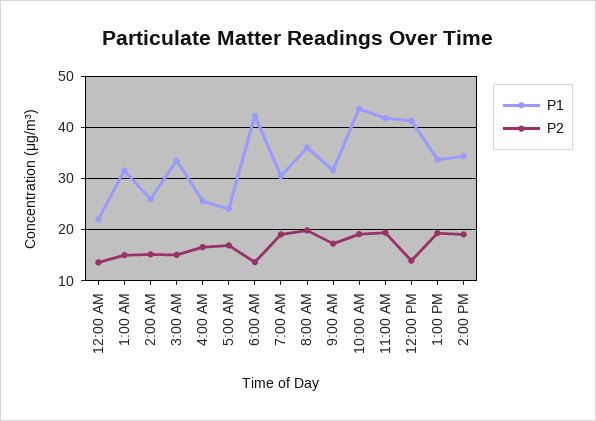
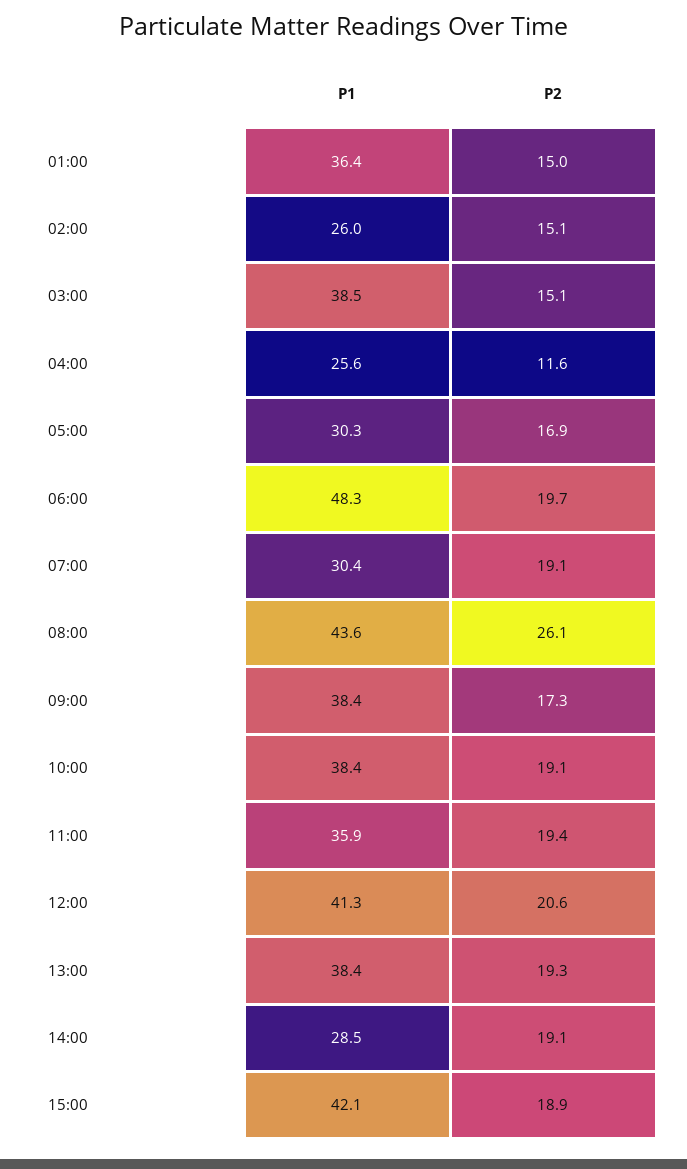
P1, 12:00 AM: 22 -> none
P2, 12:00 AM: 14 -> none
P1, 1:00 AM: 32 -> 36.4
P1, 3:00 AM: 34 -> 38.5
P2, 4:00 AM: 16 -> 11.6
P1, 5:00 AM: 24 -> 30.3
P1, 6:00 AM: 42 -> 48.3
P2, 6:00 AM: 14 -> 19.7
P1, 8:00 AM: 36 -> 43.6
P2, 8:00 AM: 20 -> 26.1
P1, 9:00 AM: 32 -> 38.4
P1, 10:00 AM: 44 -> 38.4
P1, 11:00 AM: 42 -> 35.9
P2, 12:00 PM: 14 -> 20.6
P1, 1:00 PM: 34 -> 38.4
P1, 2:00 PM: 34 -> 28.5
P1, 15:00: none -> 42.1
P2, 15:00: none -> 18.9

